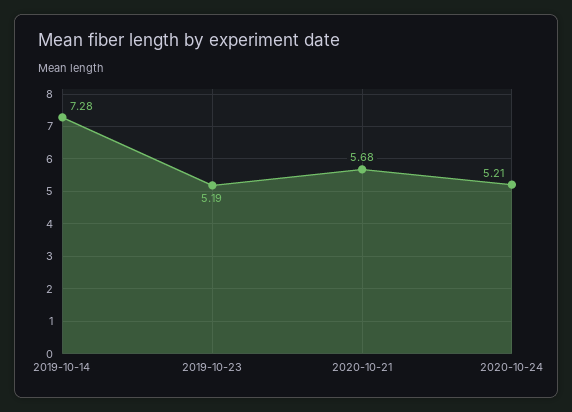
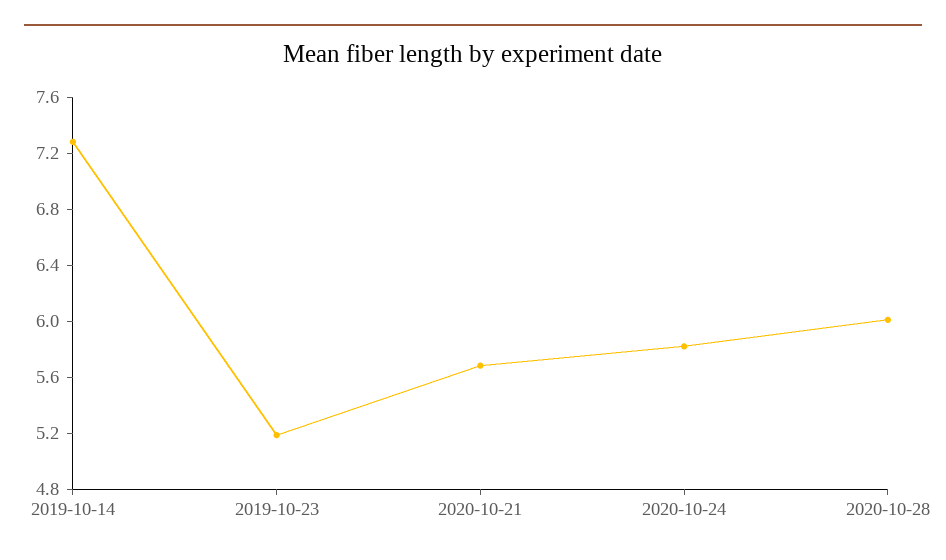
2020-10-24: 5.21 -> 5.8
2020-10-28: none -> 6

